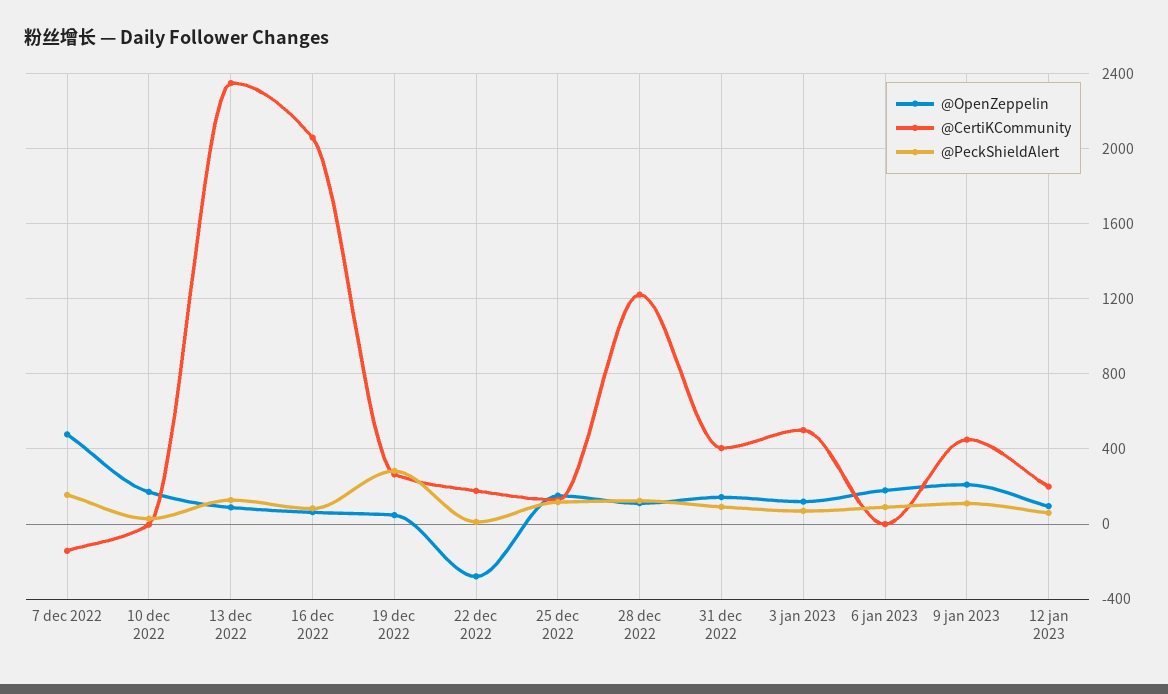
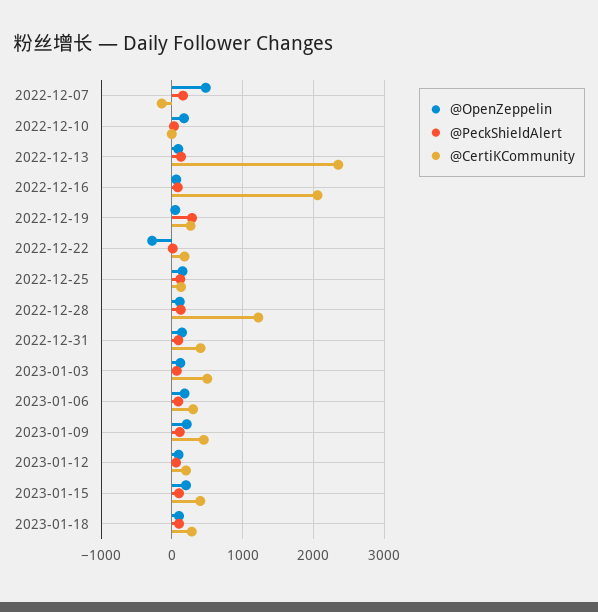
@CertiKCommunity, 6 jan 2023: 0 -> 300
@OpenZeppelin, 2023-01-15: none -> 200
@PeckShieldAlert, 2023-01-15: none -> 100
@CertiKCommunity, 2023-01-15: none -> 400
@OpenZeppelin, 2023-01-18: none -> 100
@PeckShieldAlert, 2023-01-18: none -> 100
@CertiKCommunity, 2023-01-18: none -> 300

